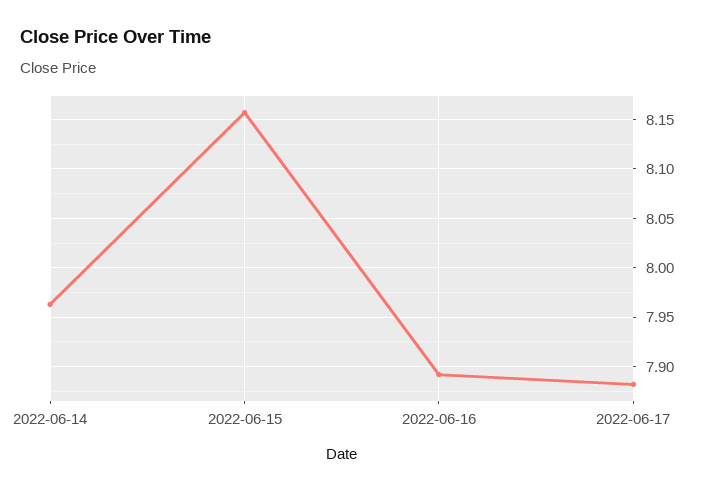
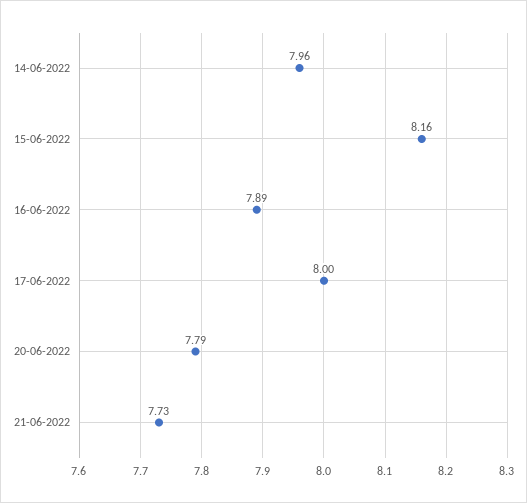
2022-06-17: 7.88 -> 8
20-06-2022: none -> 7.79
21-06-2022: none -> 7.73

